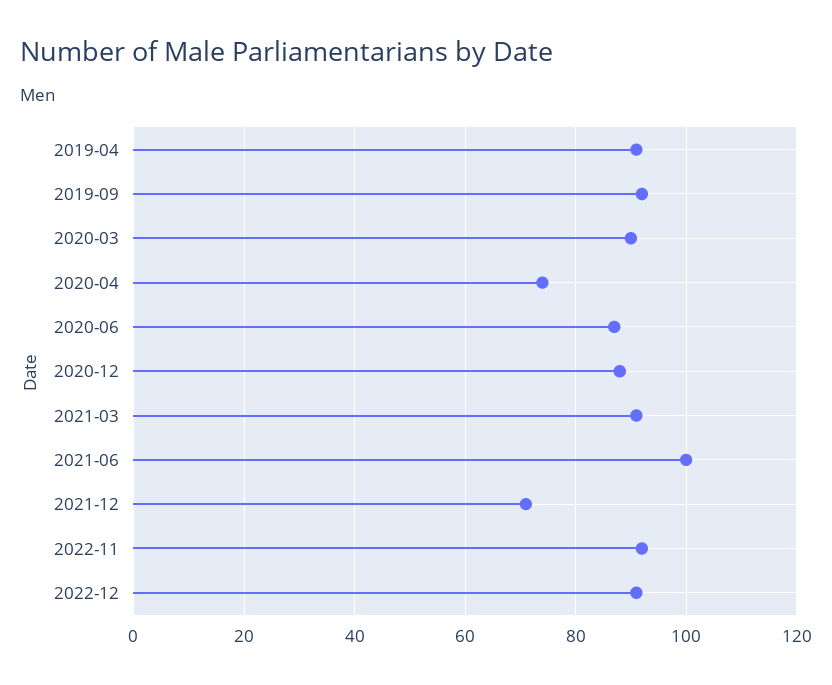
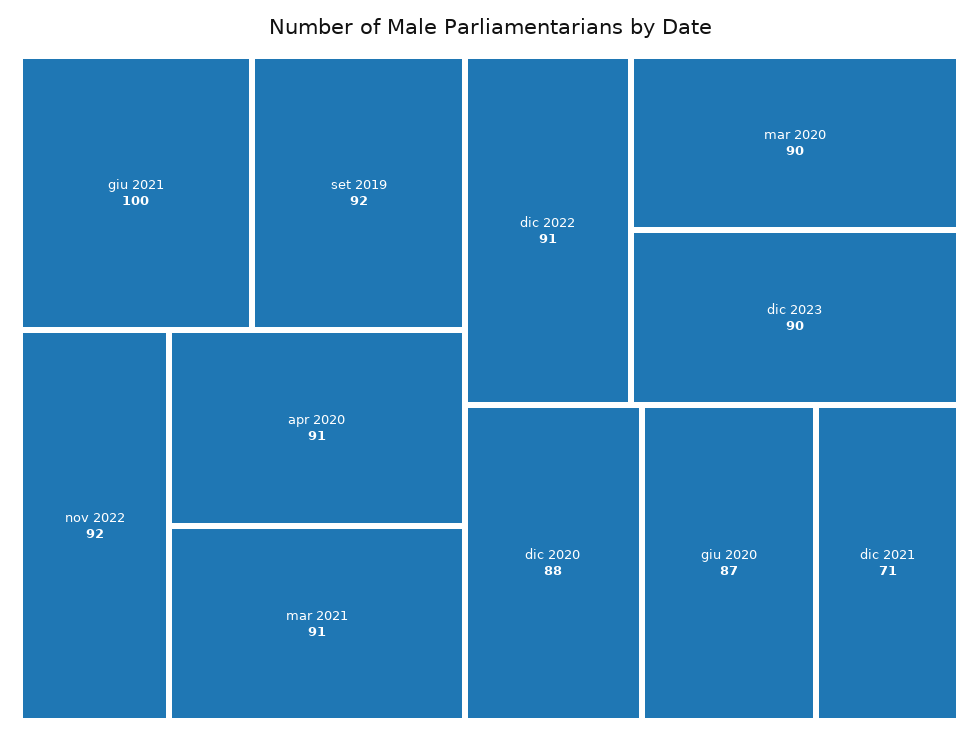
2019-04: 90 -> none
2020-04: 75 -> 91
dic 2023: none -> 90

